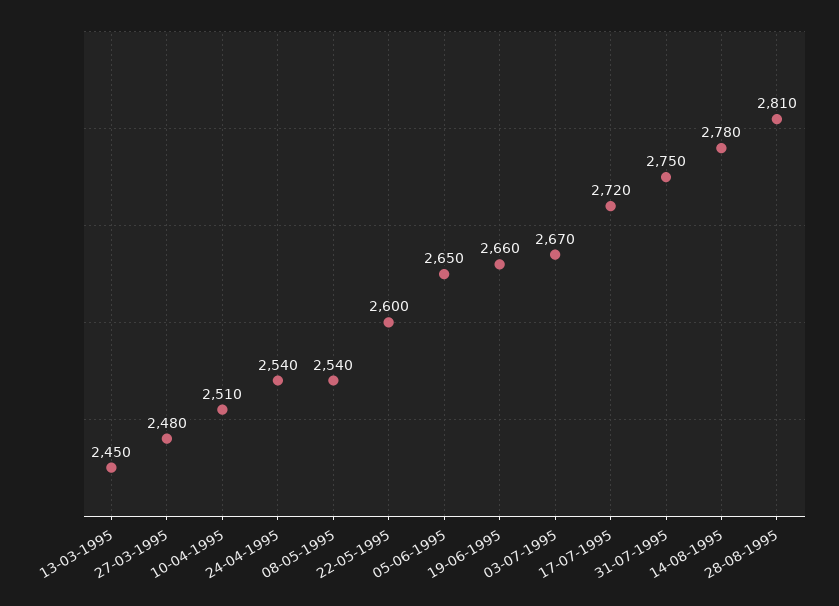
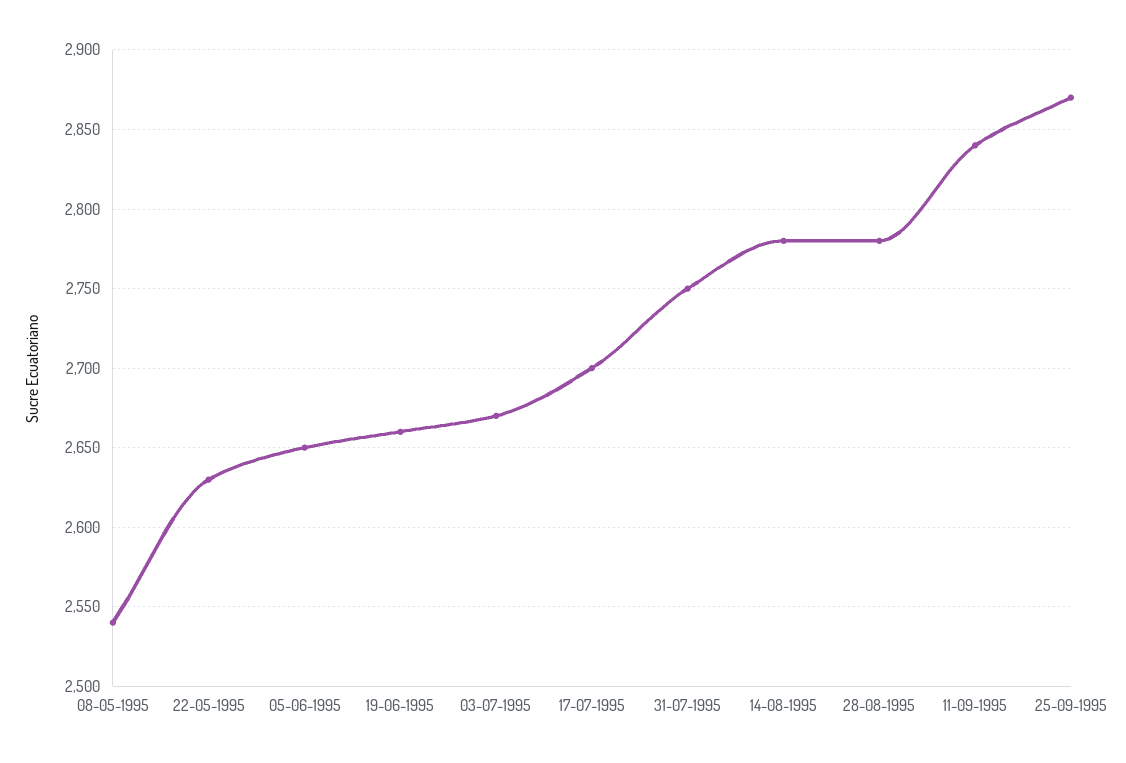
13-03-1995: 2450 -> none
27-03-1995: 2480 -> none
10-04-1995: 2510 -> none
24-04-1995: 2540 -> none
22-05-1995: 2600 -> 2630
17-07-1995: 2720 -> 2700
28-08-1995: 2810 -> 2780
11-09-1995: none -> 2840
25-09-1995: none -> 2870

